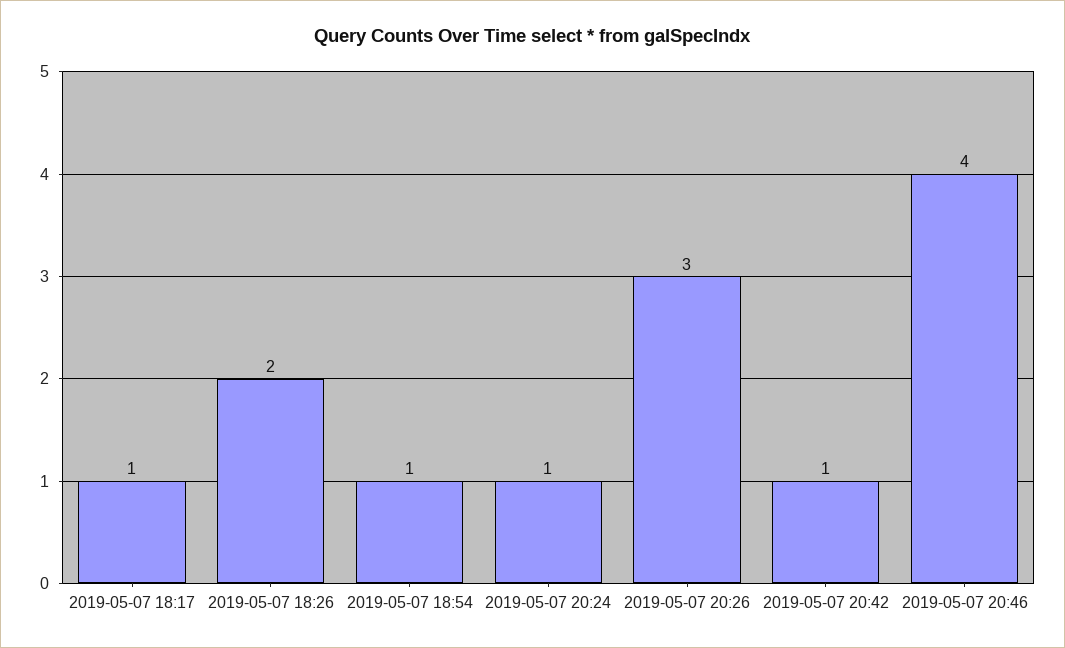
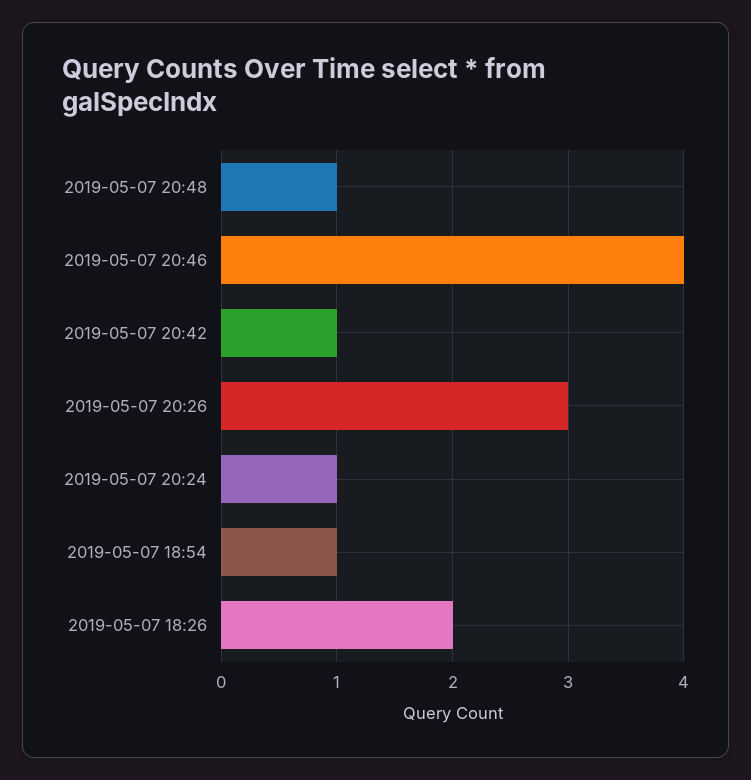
2019-05-07 18:17: 1 -> none
2019-05-07 20:48: none -> 1

